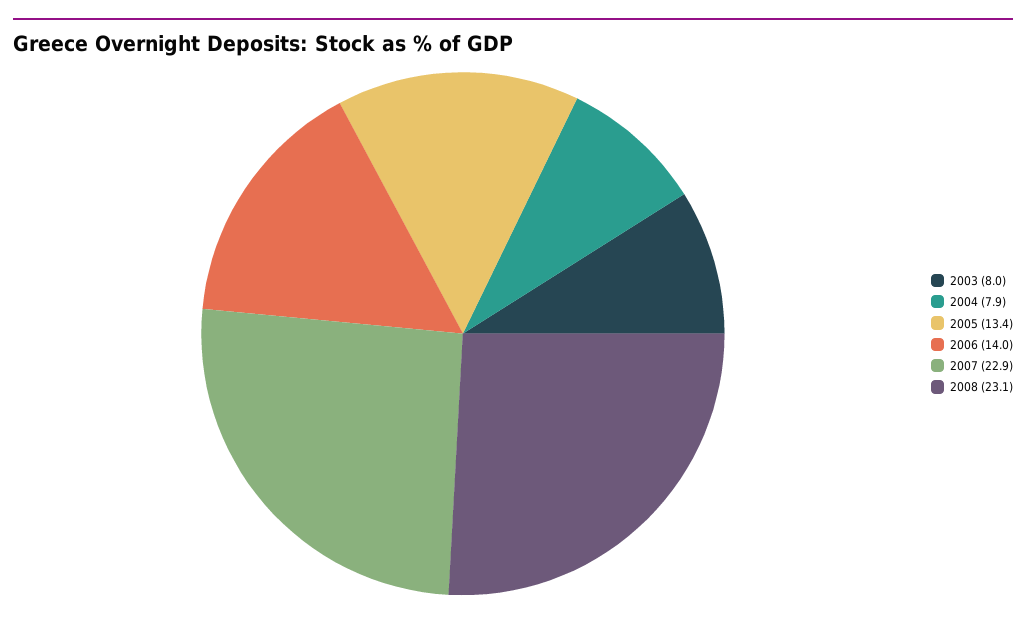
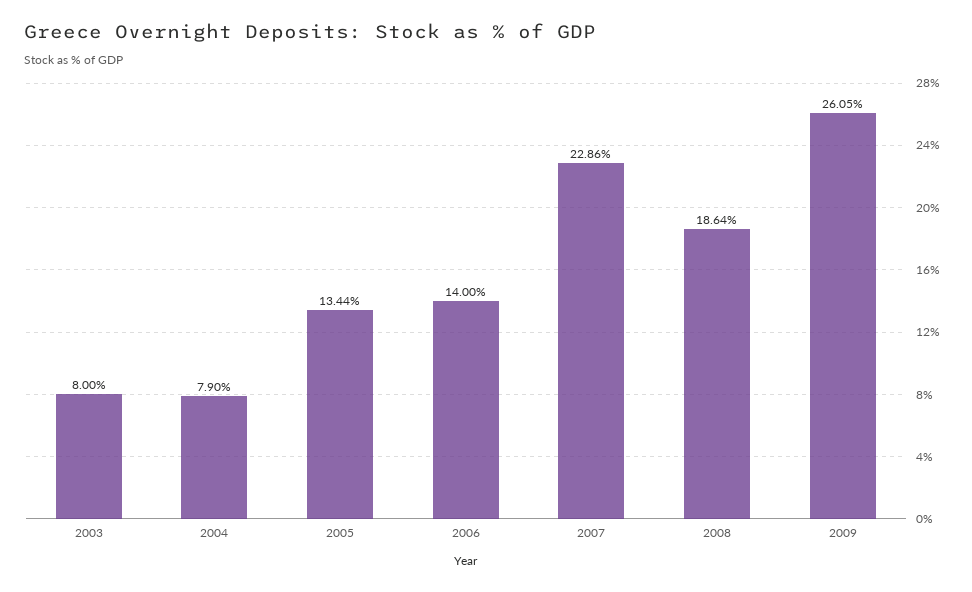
2008: 23.1 -> 18.64
2009: none -> 26.05

